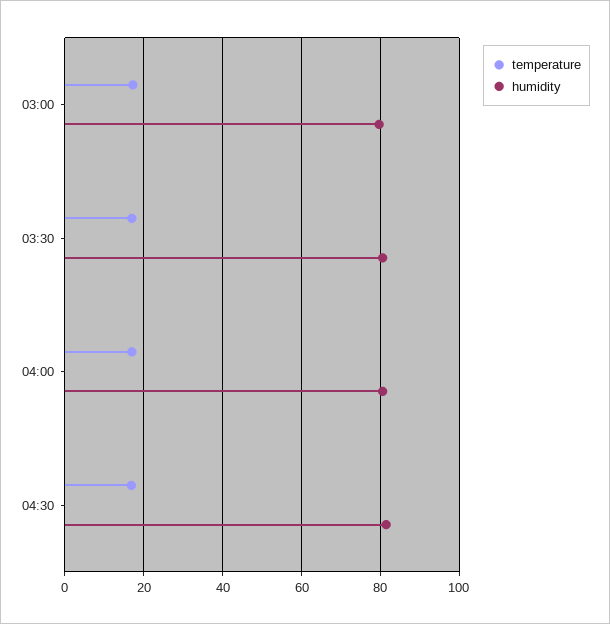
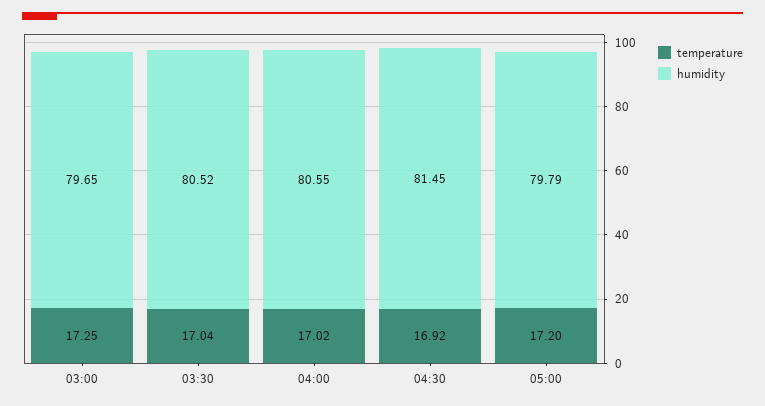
temperature, 05:00: none -> 17.2
humidity, 05:00: none -> 79.79

